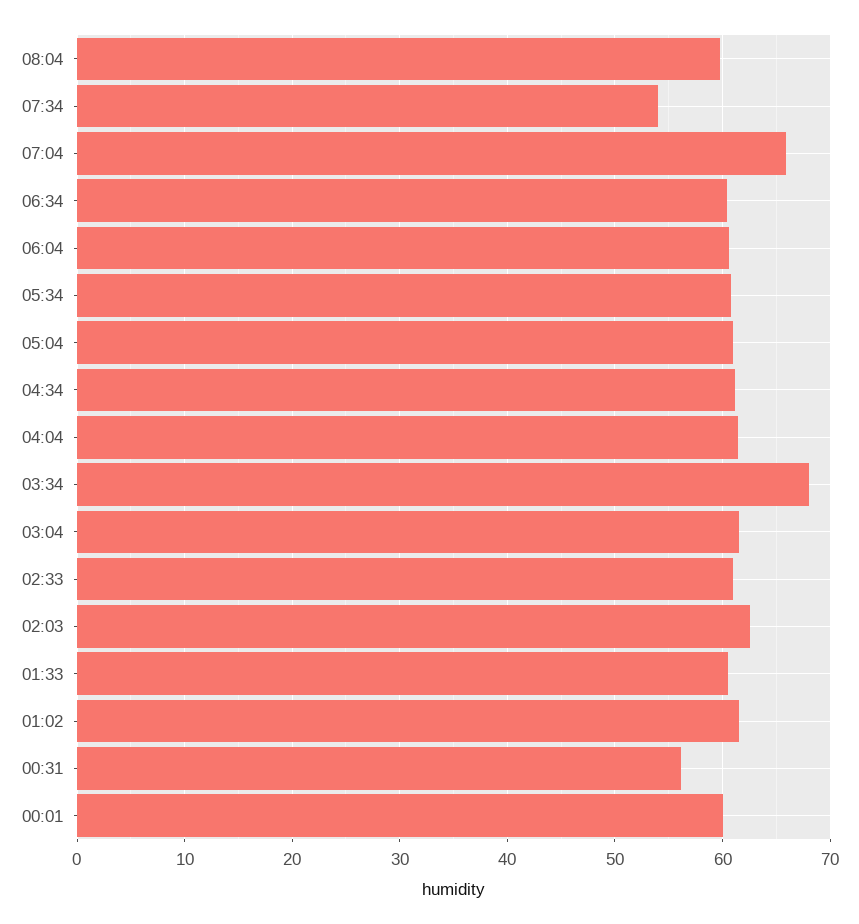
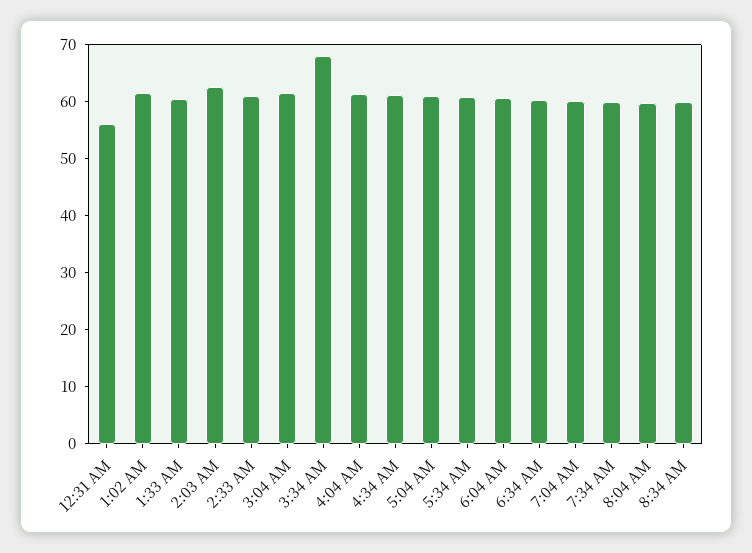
07:34: 54 -> 60
07:04: 66 -> 60
00:01: 60 -> none
8:34 AM: none -> 60

